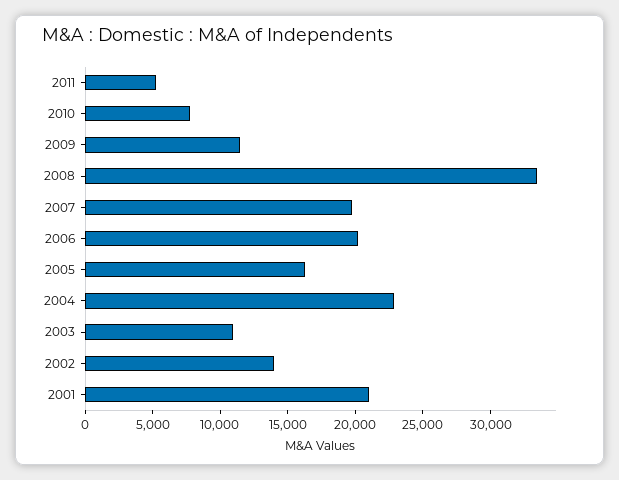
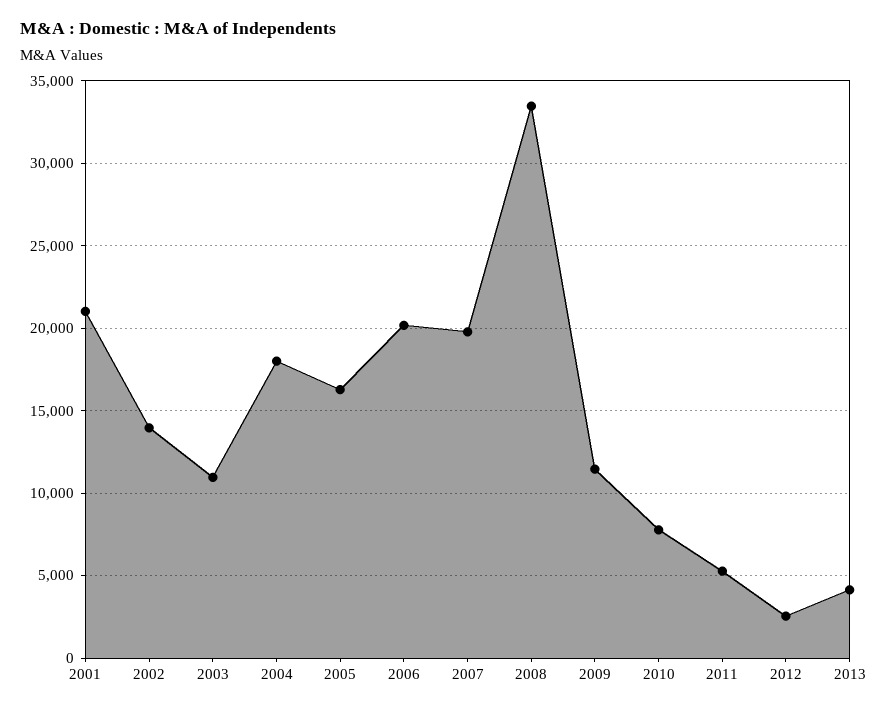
2004: 23000 -> 18000
2012: none -> 2500
2013: none -> 4000

